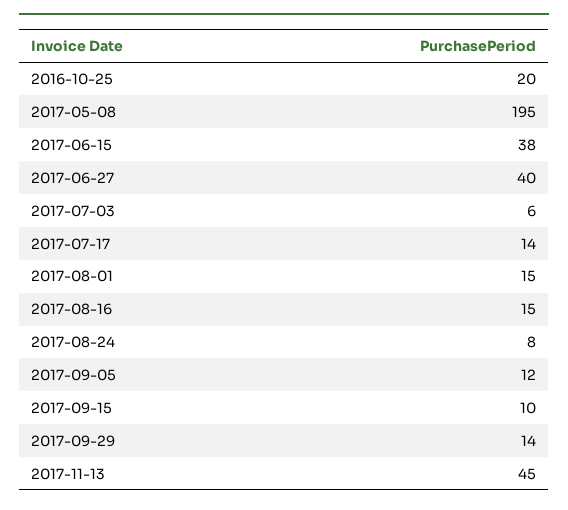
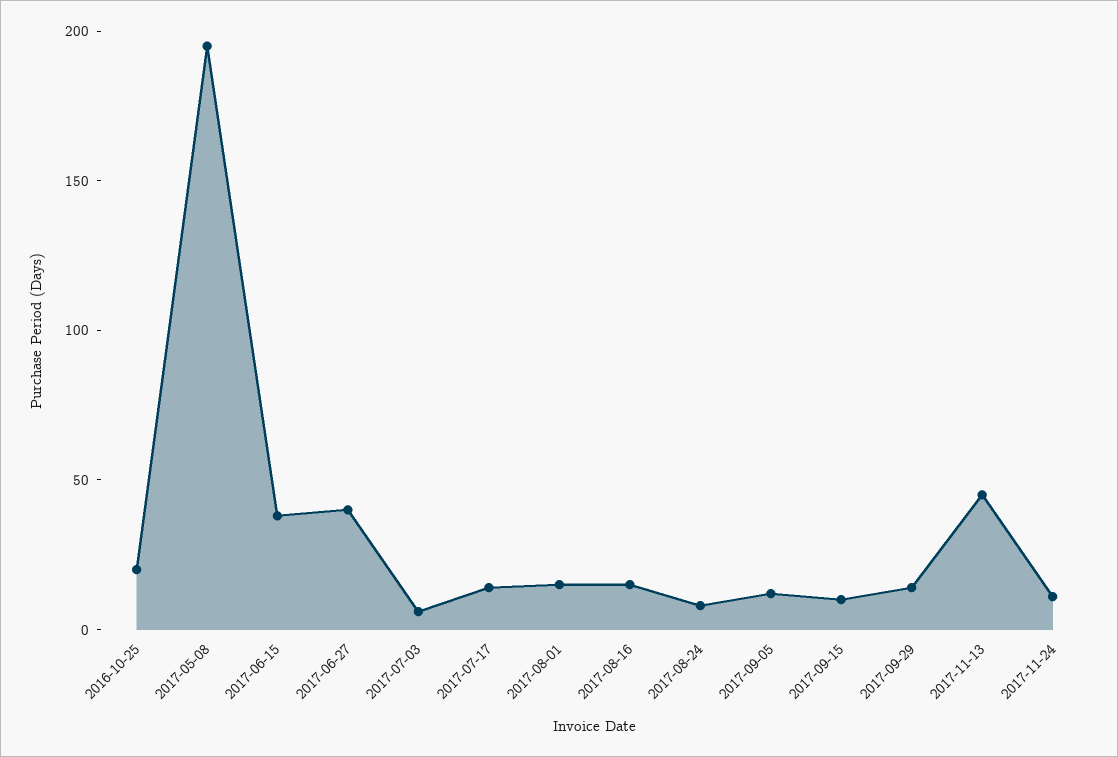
2017-11-24: none -> 10

